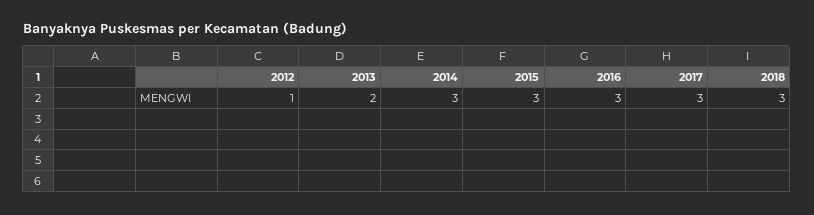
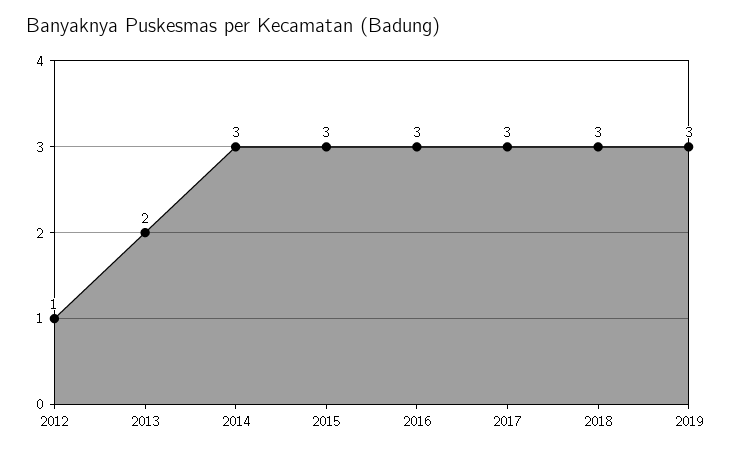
2019: none -> 3

